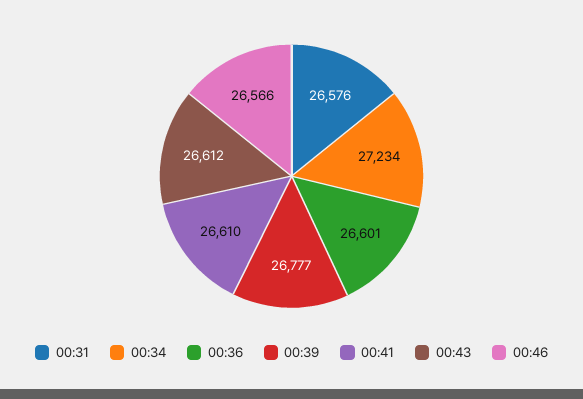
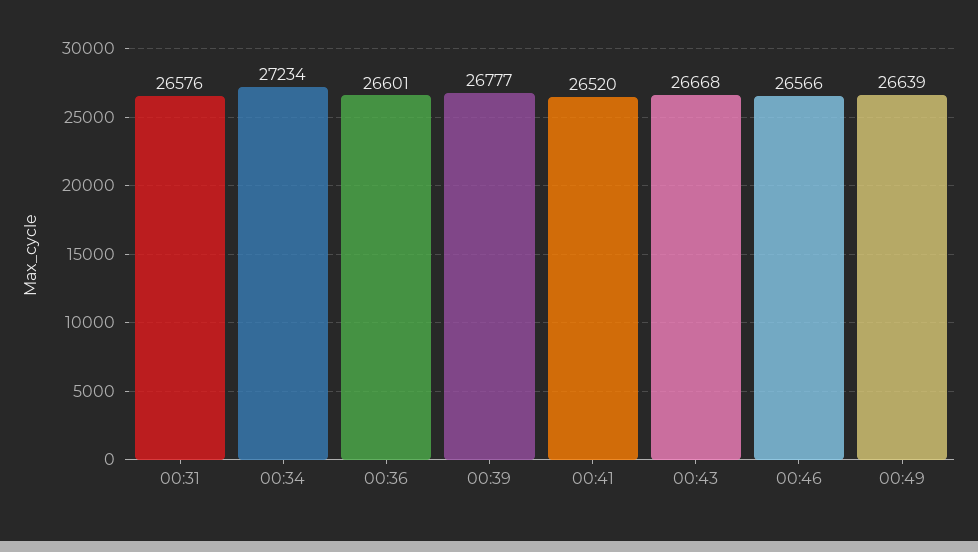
00:41: 26610 -> 26520
00:43: 26612 -> 26668
00:49: none -> 26639

